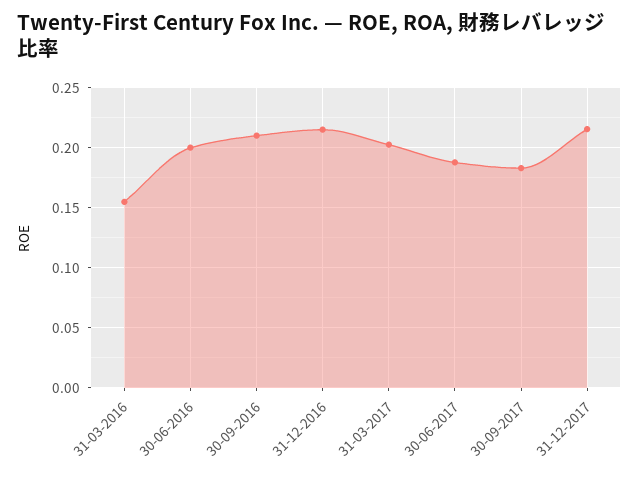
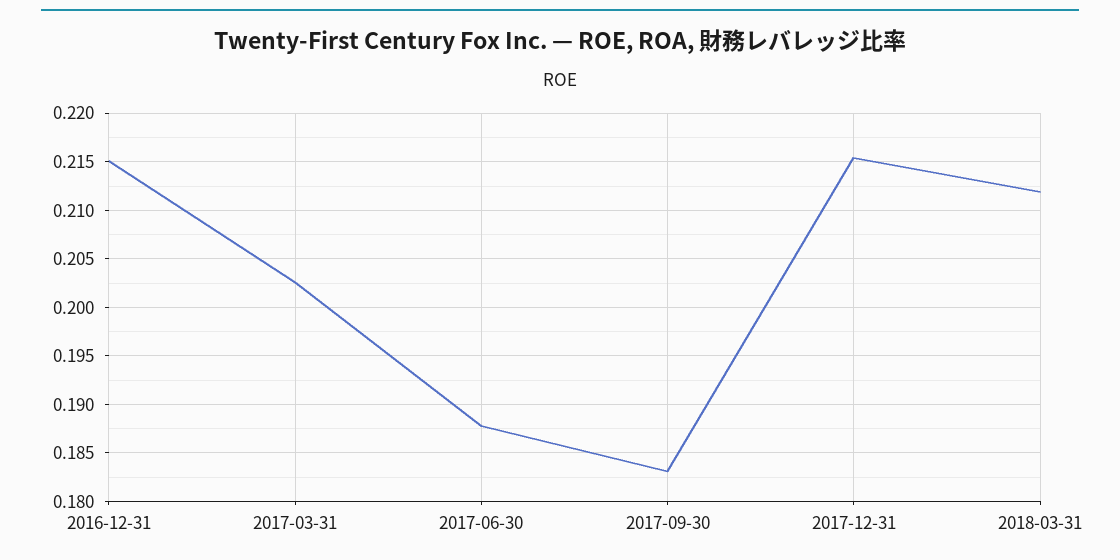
31-03-2016: 0.155 -> none
30-06-2016: 0.2 -> none
30-09-2016: 0.21 -> none
2018-03-31: none -> 0.212

